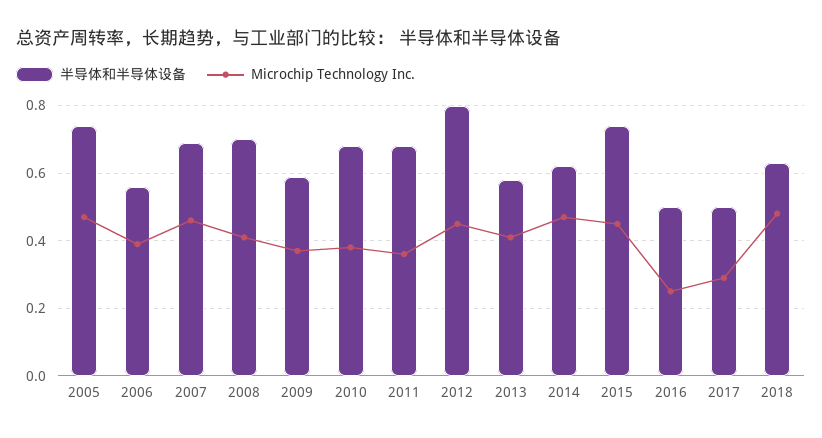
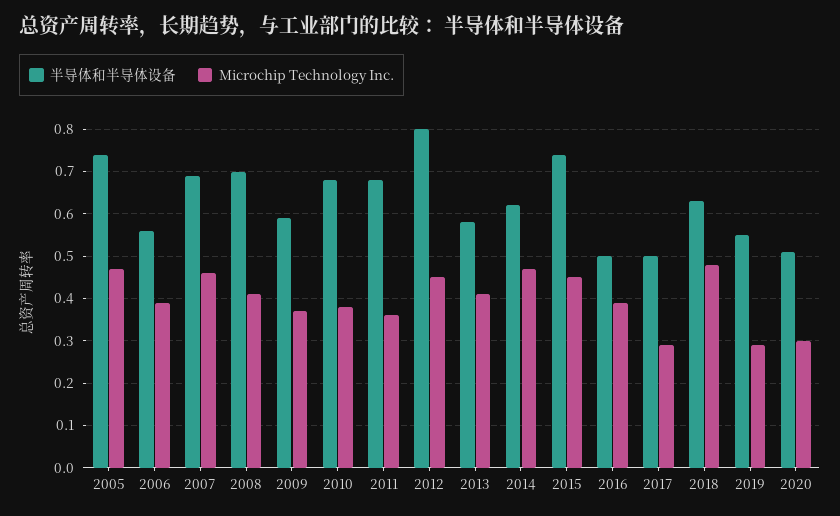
Microchip Technology Inc., 2016: 0.25 -> 0.4
半导体和半导体设备, 2019: none -> 0.55
Microchip Technology Inc., 2019: none -> 0.3
半导体和半导体设备, 2020: none -> 0.5
Microchip Technology Inc., 2020: none -> 0.3

